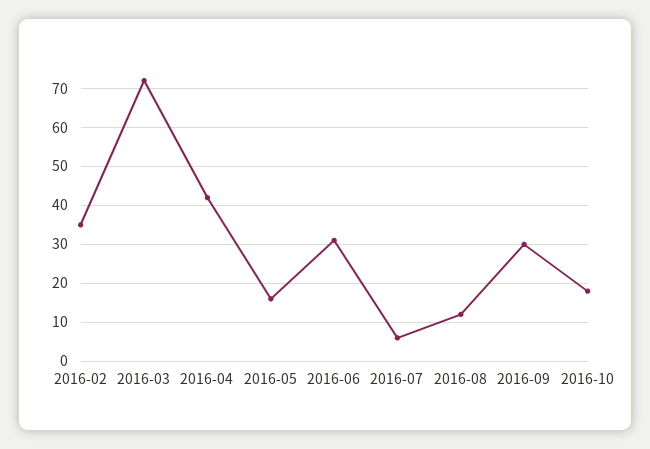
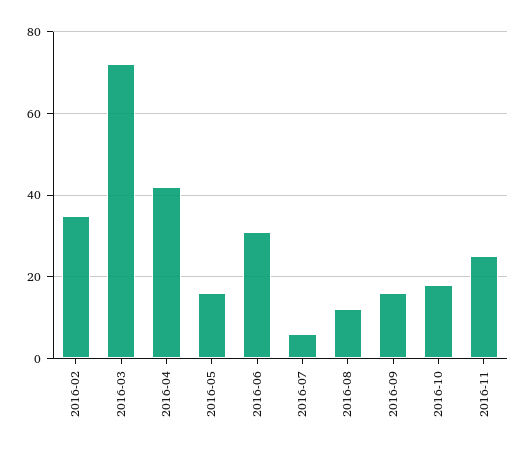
2016-09: 30 -> 15
2016-11: none -> 25

